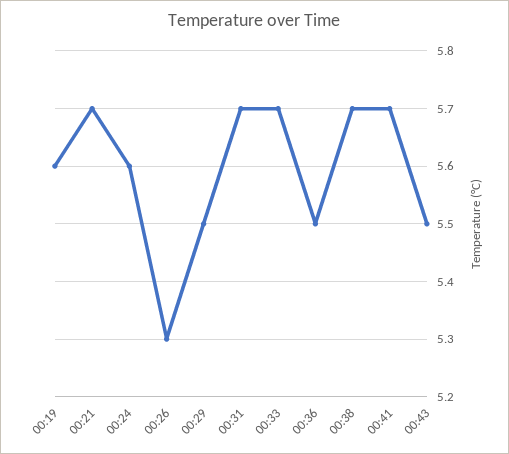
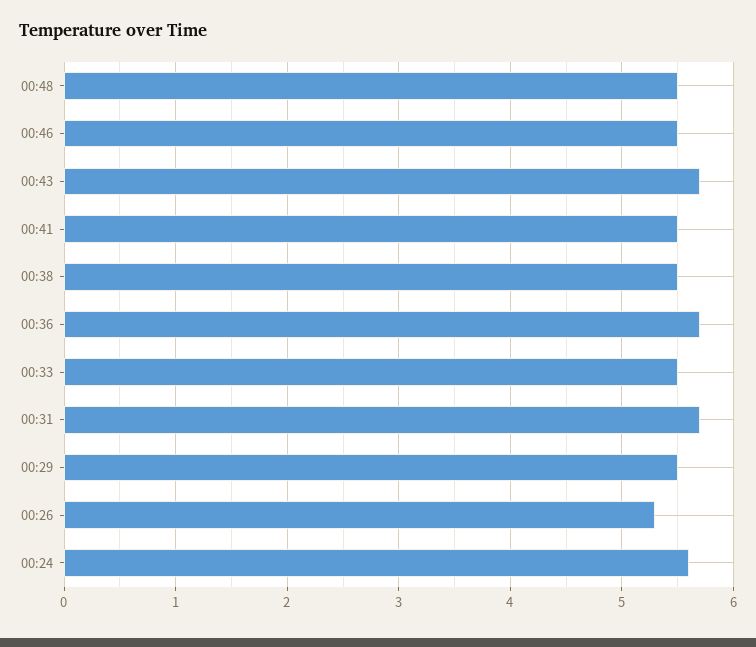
00:19: 5.6 -> none
00:21: 5.7 -> none
00:33: 5.7 -> 5.5
00:36: 5.5 -> 5.7
00:38: 5.7 -> 5.5
00:41: 5.7 -> 5.5
00:43: 5.5 -> 5.7
00:48: none -> 5.5
00:46: none -> 5.5

